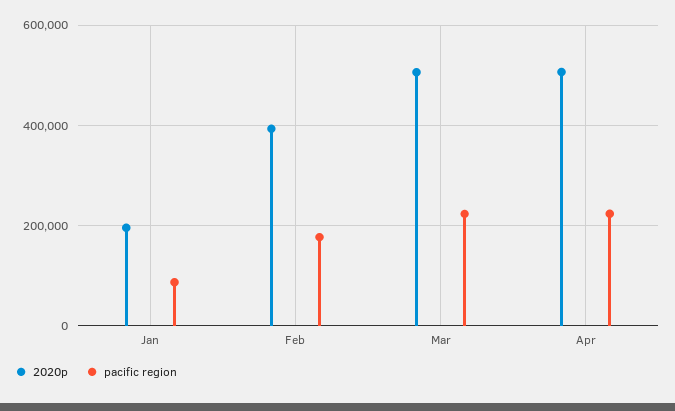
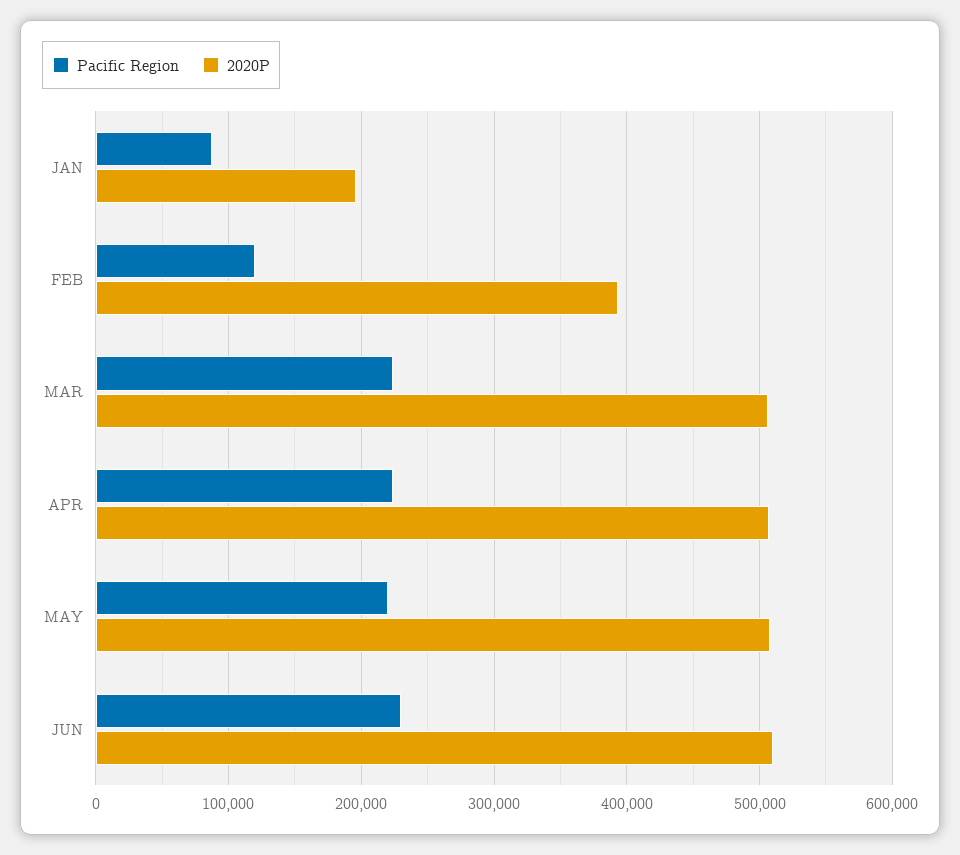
pacific region, Feb: 180000 -> 120000
pacific region, MAY: none -> 220000
2020p, MAY: none -> 510000
pacific region, JUN: none -> 230000
2020p, JUN: none -> 510000

